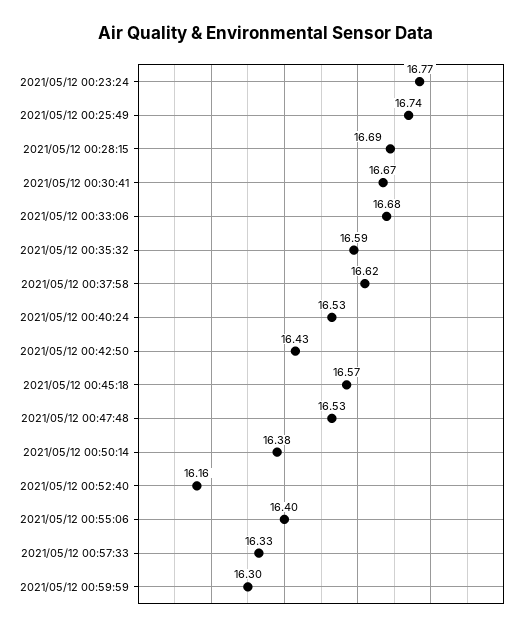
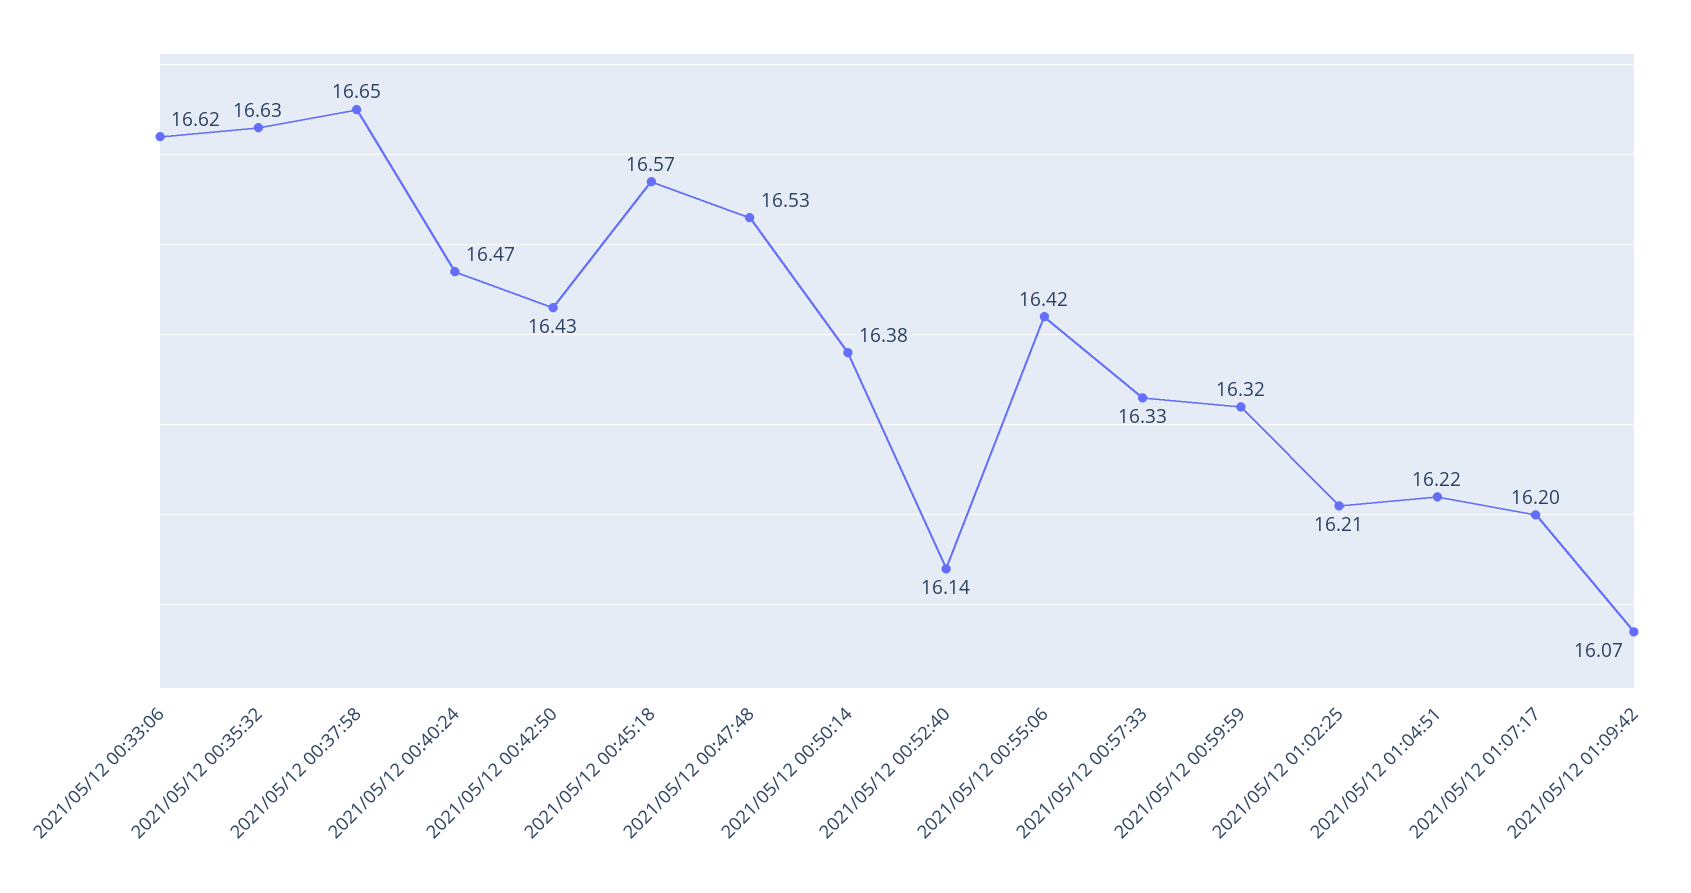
2021/05/12 00:23:24: 16.77 -> none
2021/05/12 00:25:49: 16.74 -> none
2021/05/12 00:28:15: 16.69 -> none
2021/05/12 00:30:41: 16.67 -> none
2021/05/12 00:33:06: 16.68 -> 16.62
2021/05/12 00:35:32: 16.59 -> 16.63
2021/05/12 00:37:58: 16.62 -> 16.65
2021/05/12 00:40:24: 16.53 -> 16.47
2021/05/12 00:52:40: 16.16 -> 16.14
2021/05/12 00:55:06: 16.4 -> 16.42
2021/05/12 00:59:59: 16.3 -> 16.32
2021/05/12 01:02:25: none -> 16.21
2021/05/12 01:04:51: none -> 16.22
2021/05/12 01:07:17: none -> 16.2
2021/05/12 01:09:42: none -> 16.07

